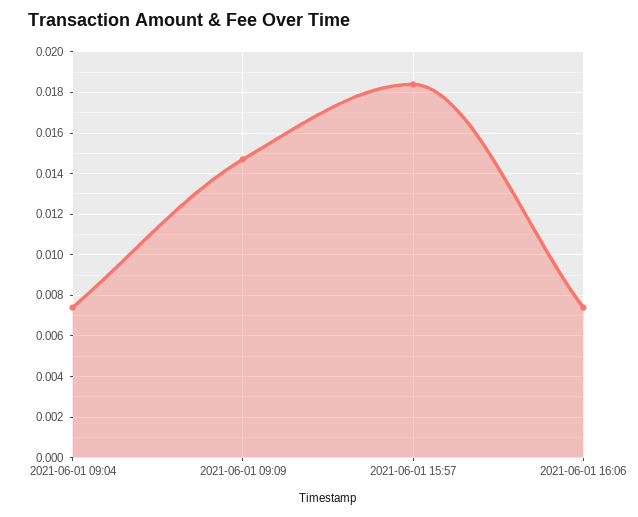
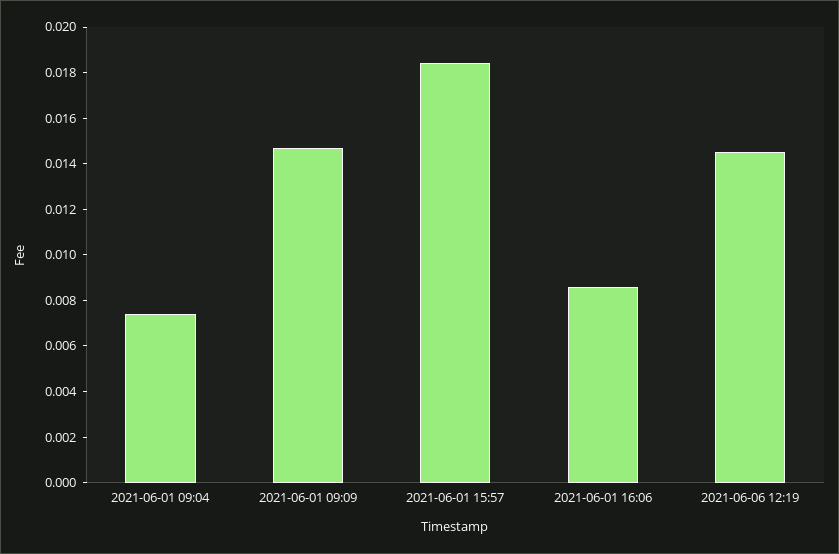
2021-06-01 16:06: 0.0075 -> 0.0085
2021-06-06 12:19: none -> 0.0145

